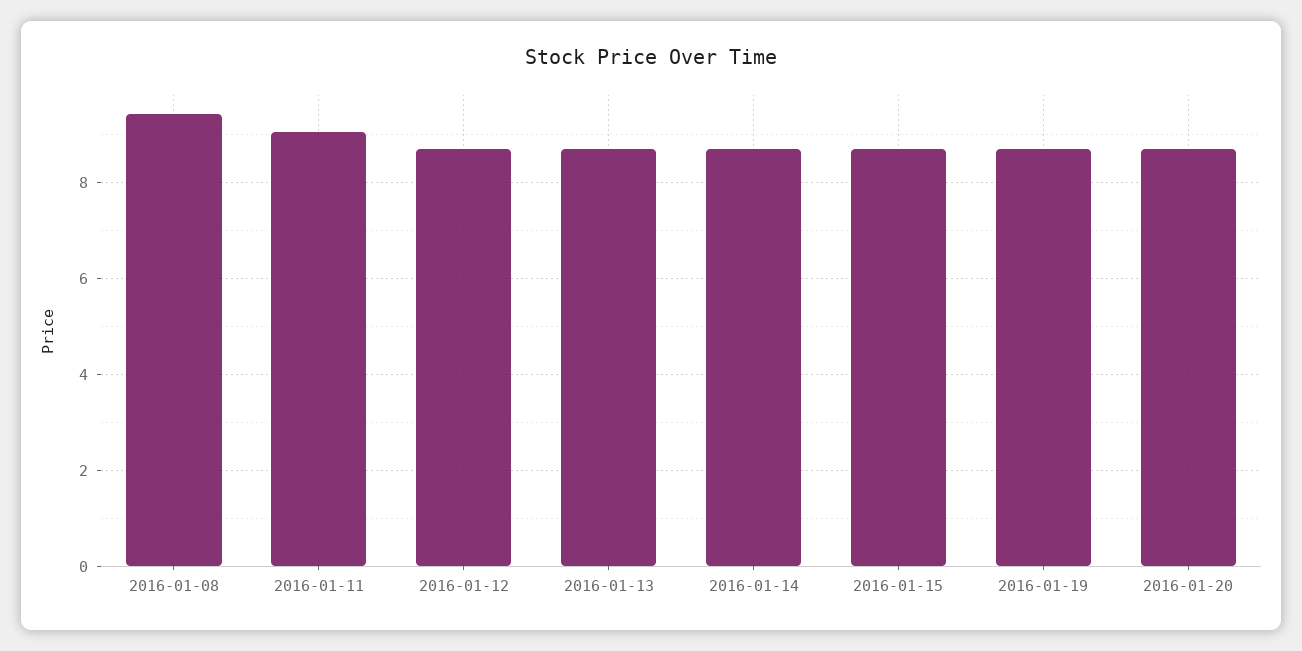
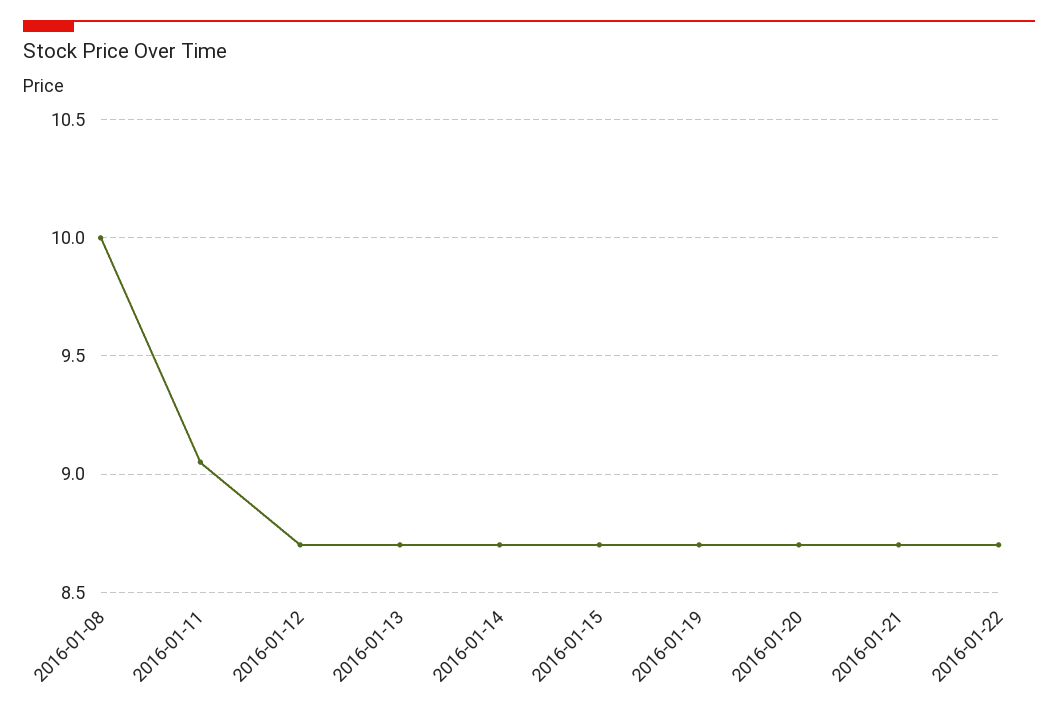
2016-01-08: 9.4 -> 10
2016-01-21: none -> 8.7
2016-01-22: none -> 8.7

